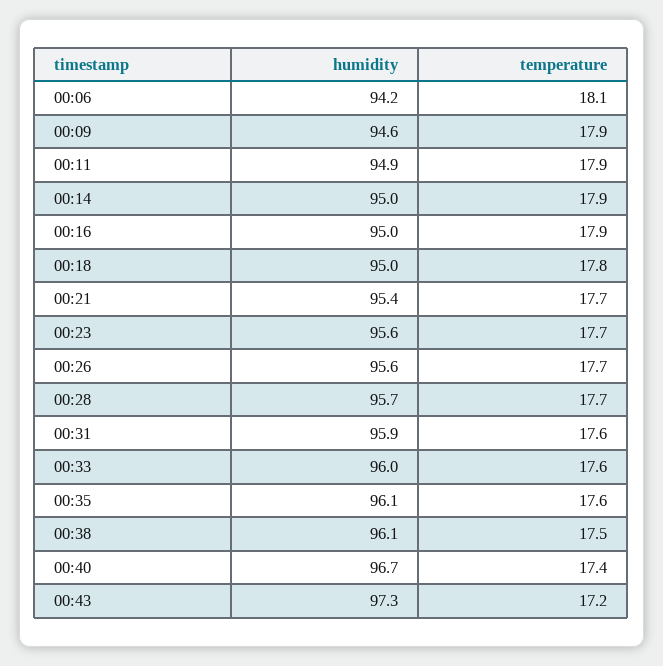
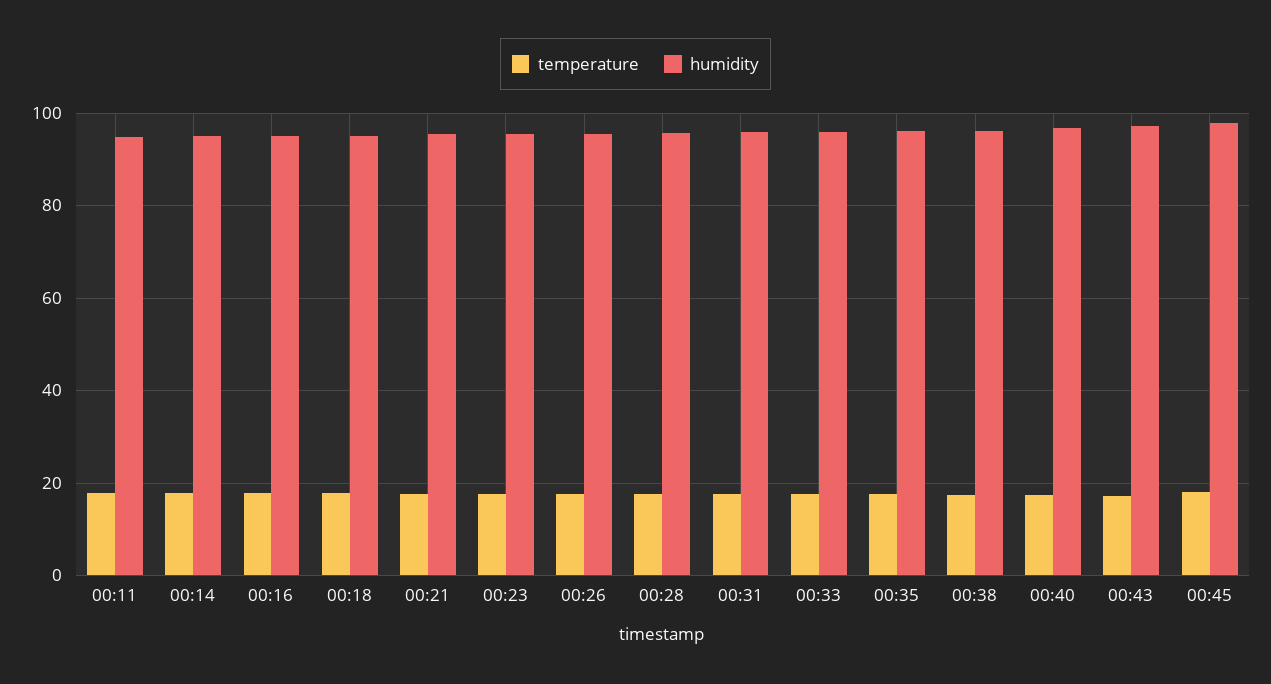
humidity, 00:06: 94.2 -> none
temperature, 00:06: 18.1 -> none
humidity, 00:09: 94.6 -> none
temperature, 00:09: 17.9 -> none
temperature, 00:45: none -> 18
humidity, 00:45: none -> 98

